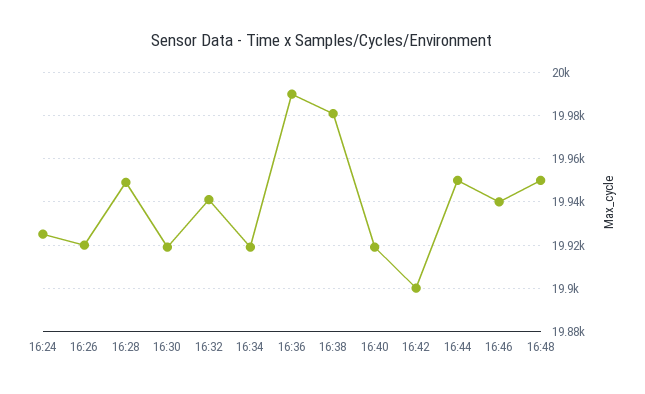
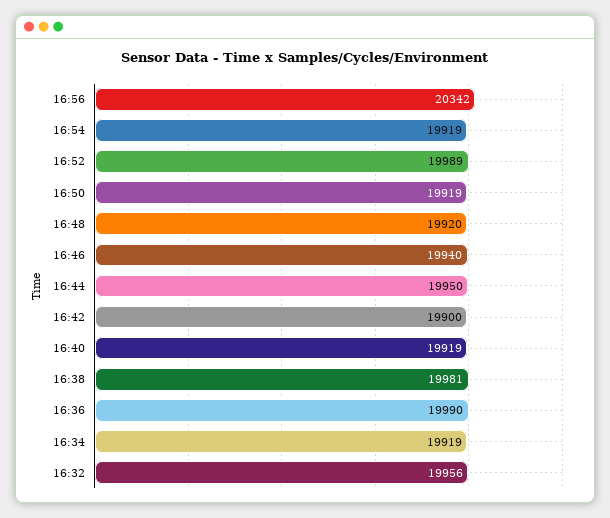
16:24: 19925 -> none
16:26: 19920 -> none
16:28: 19950 -> none
16:30: 19920 -> none
16:32: 19940 -> 19956
16:48: 19950 -> 19920
16:56: none -> 20342
16:54: none -> 19919
16:52: none -> 19989
16:50: none -> 19919

